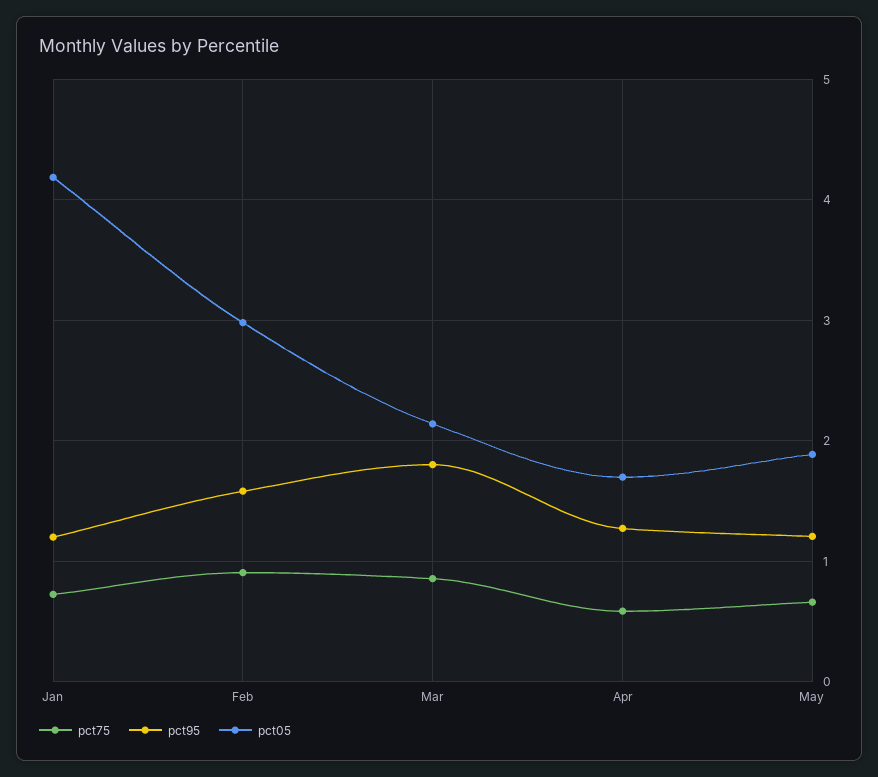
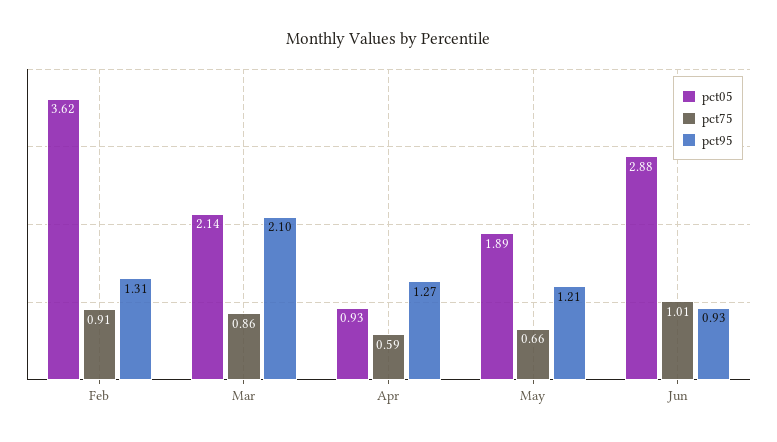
pct75, Jan: 0.7 -> none
pct95, Jan: 1.2 -> none
pct05, Jan: 4.2 -> none
pct95, Feb: 1.6 -> 1.31
pct05, Feb: 3 -> 3.62
pct95, Mar: 1.8 -> 2.1
pct05, Apr: 1.7 -> 0.93
pct05, Jun: none -> 2.88
pct75, Jun: none -> 1.01
pct95, Jun: none -> 0.93

